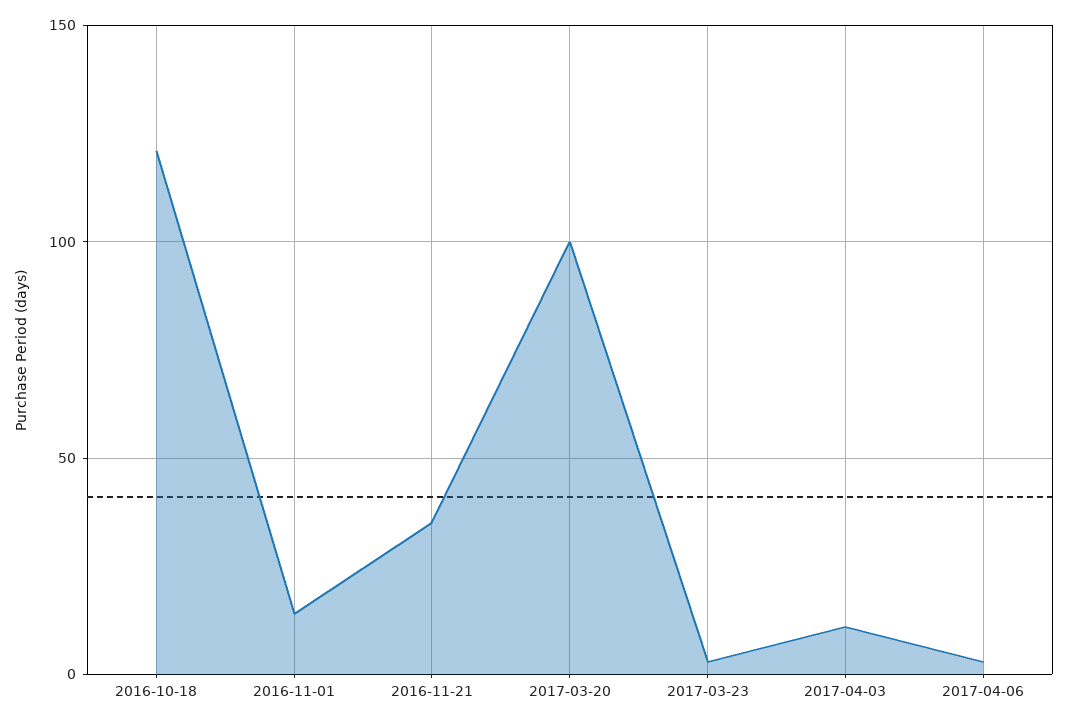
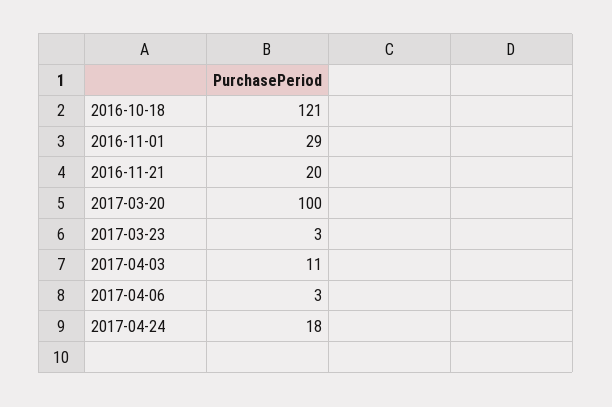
2016-11-01: 15 -> 29
2016-11-21: 35 -> 20
2017-04-24: none -> 18

